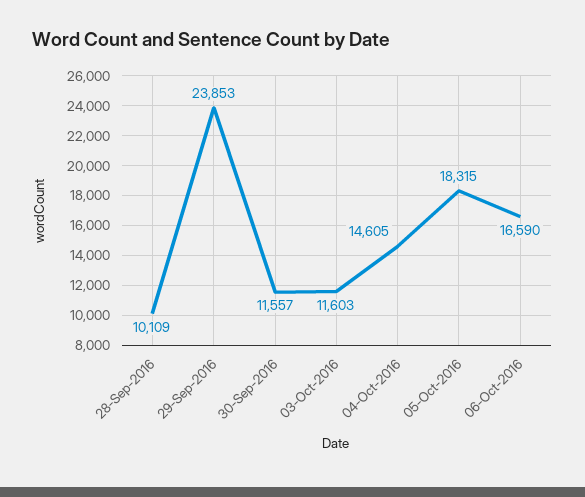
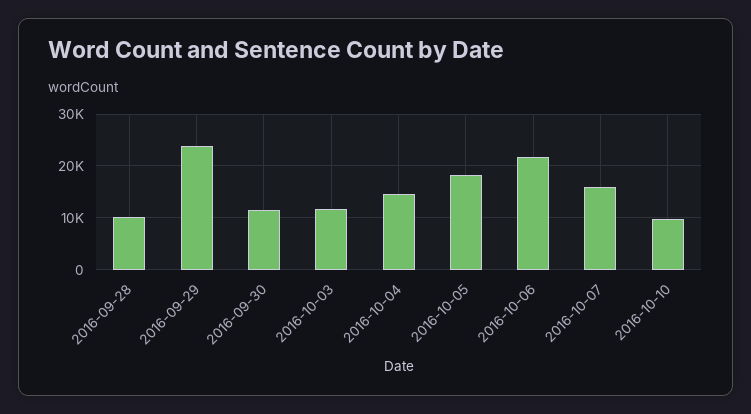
06-Oct-2016: 16590 -> 22000
2016-10-07: none -> 16000
2016-10-10: none -> 10000

